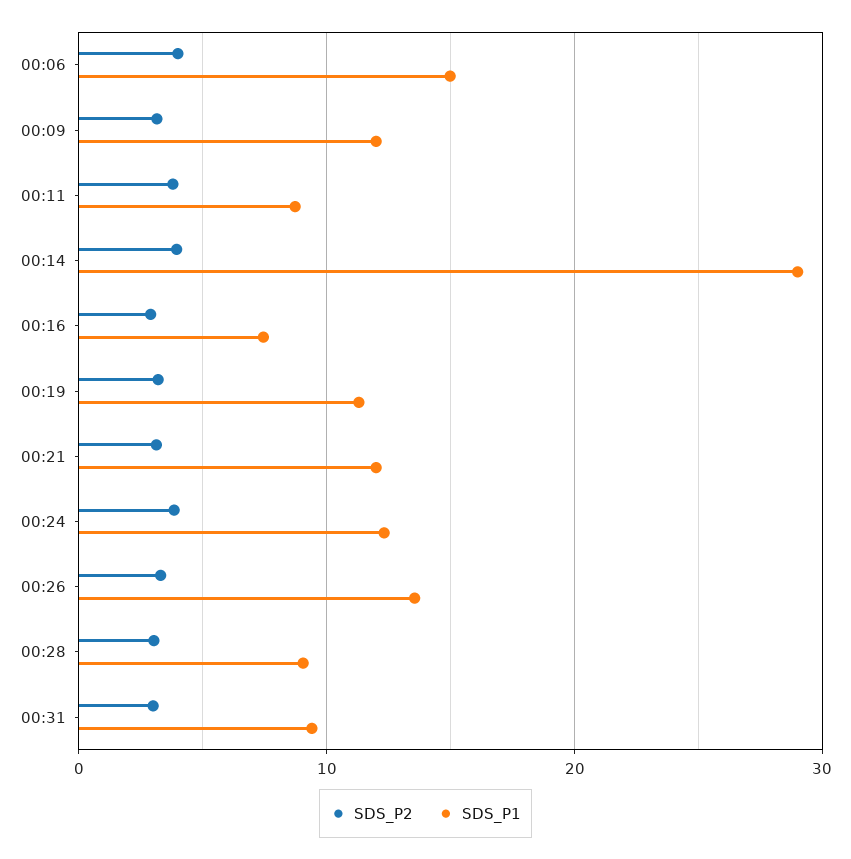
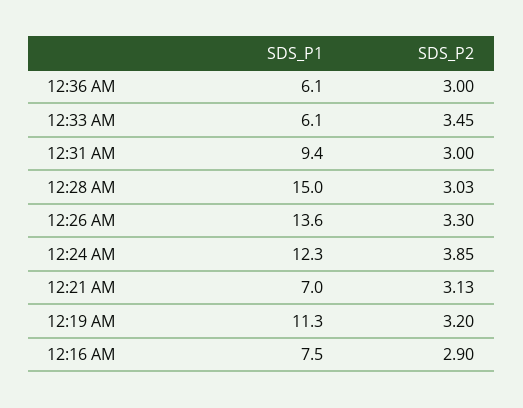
SDS_P2, 00:06: 4 -> none
SDS_P1, 00:06: 15 -> none
SDS_P2, 00:09: 3 -> none
SDS_P1, 00:09: 12 -> none
SDS_P2, 00:11: 4 -> none
SDS_P1, 00:11: 9 -> none
SDS_P2, 00:14: 4 -> none
SDS_P1, 00:14: 29 -> none
SDS_P1, 00:21: 12 -> 7
SDS_P1, 00:28: 9 -> 15
SDS_P1, 12:36 AM: none -> 6.1
SDS_P2, 12:36 AM: none -> 3
SDS_P1, 12:33 AM: none -> 6.1
SDS_P2, 12:33 AM: none -> 3.45

